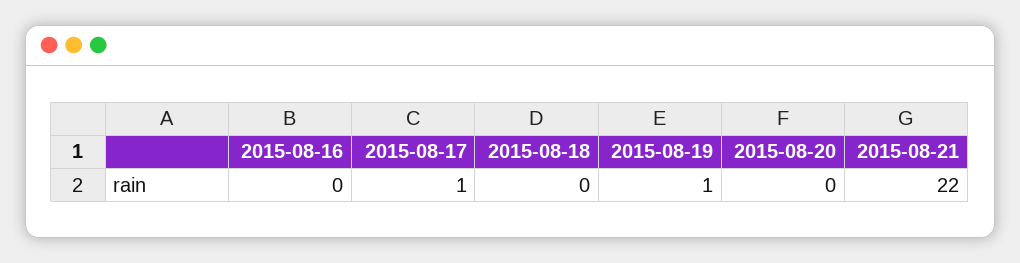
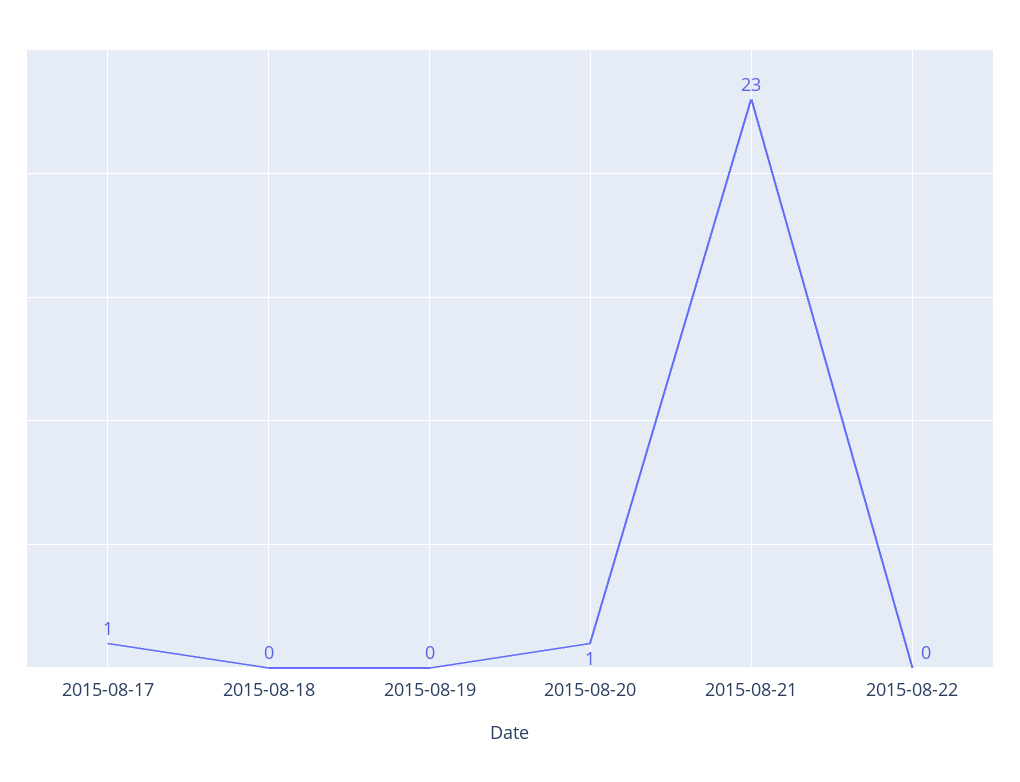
2015-08-16: 0 -> none
2015-08-19: 1 -> 0
2015-08-20: 0 -> 1
2015-08-21: 22 -> 23
2015-08-22: none -> 0

